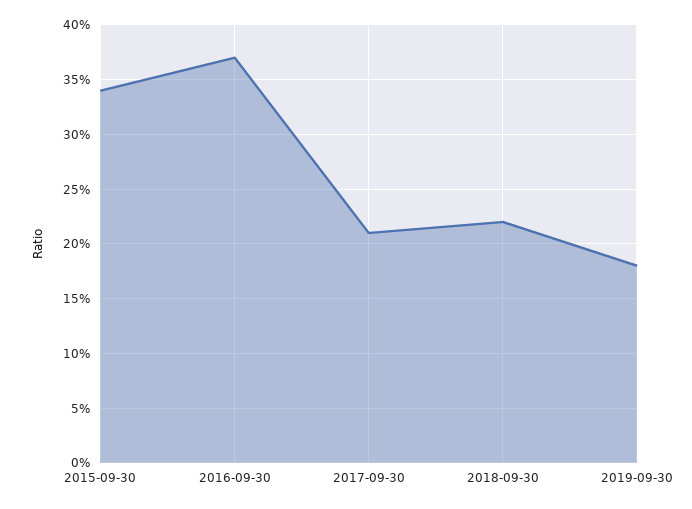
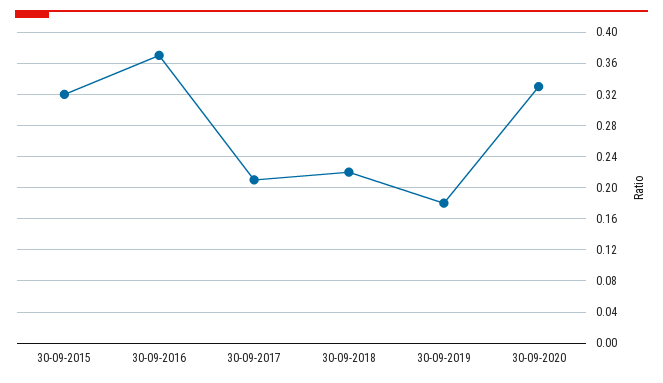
2015-09-30: 0.34 -> 0.32
30-09-2020: none -> 0.33

